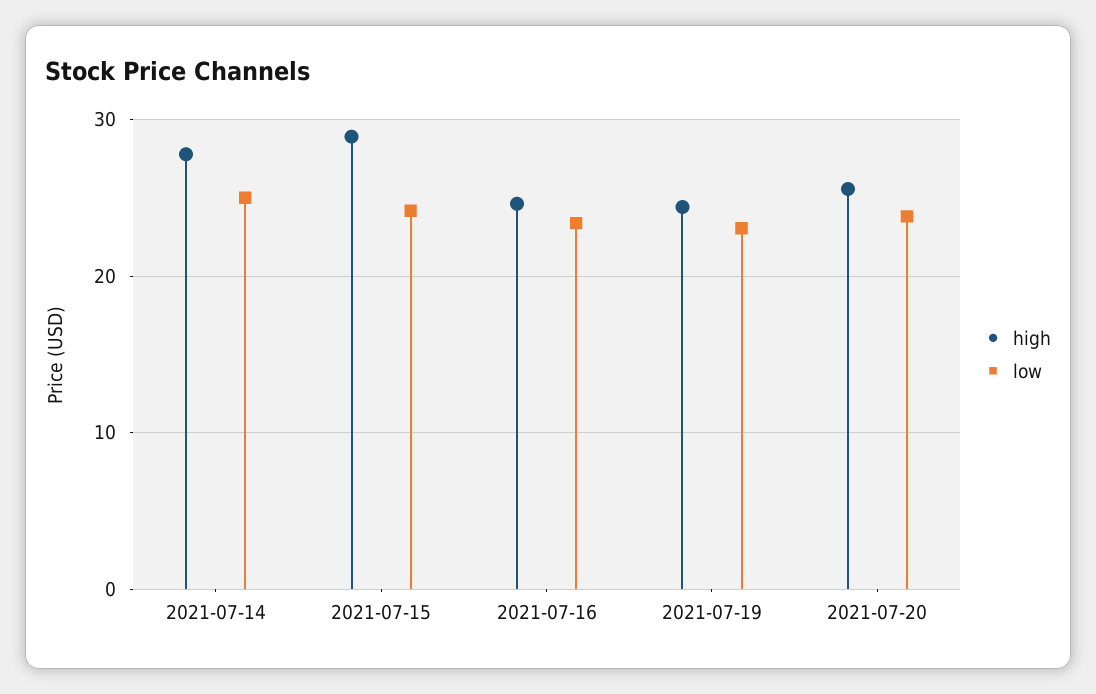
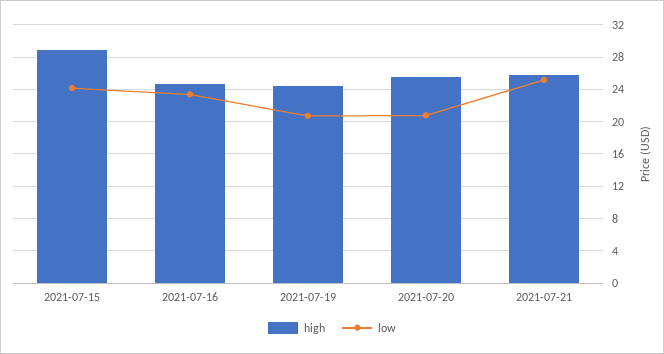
high, 2021-07-14: 28 -> none
low, 2021-07-14: 25 -> none
low, 2021-07-19: 23 -> 21
low, 2021-07-20: 24 -> 21
high, 2021-07-21: none -> 26
low, 2021-07-21: none -> 25

